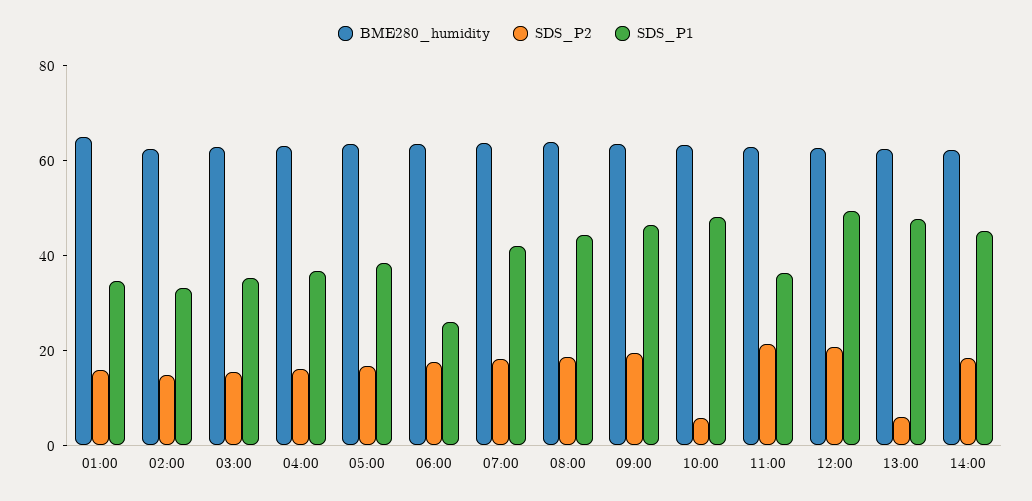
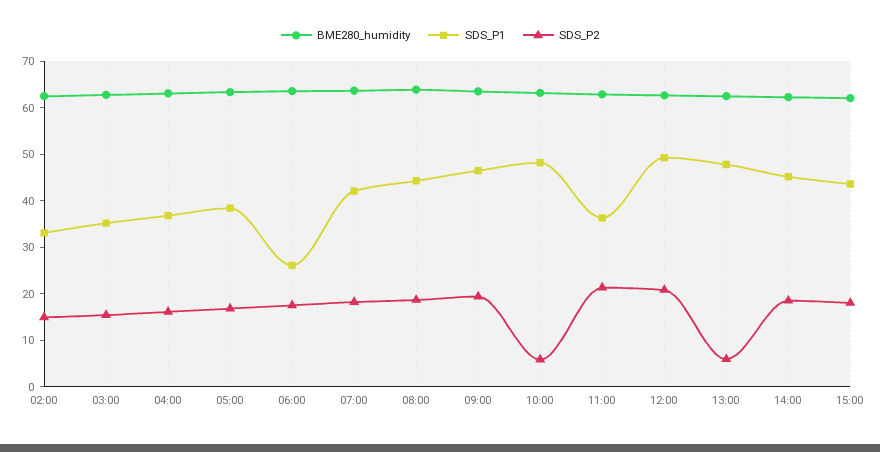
BME280_humidity, 01:00: 65 -> none
SDS_P2, 01:00: 15 -> none
SDS_P1, 01:00: 35 -> none
BME280_humidity, 15:00: none -> 62
SDS_P1, 15:00: none -> 44
SDS_P2, 15:00: none -> 18

